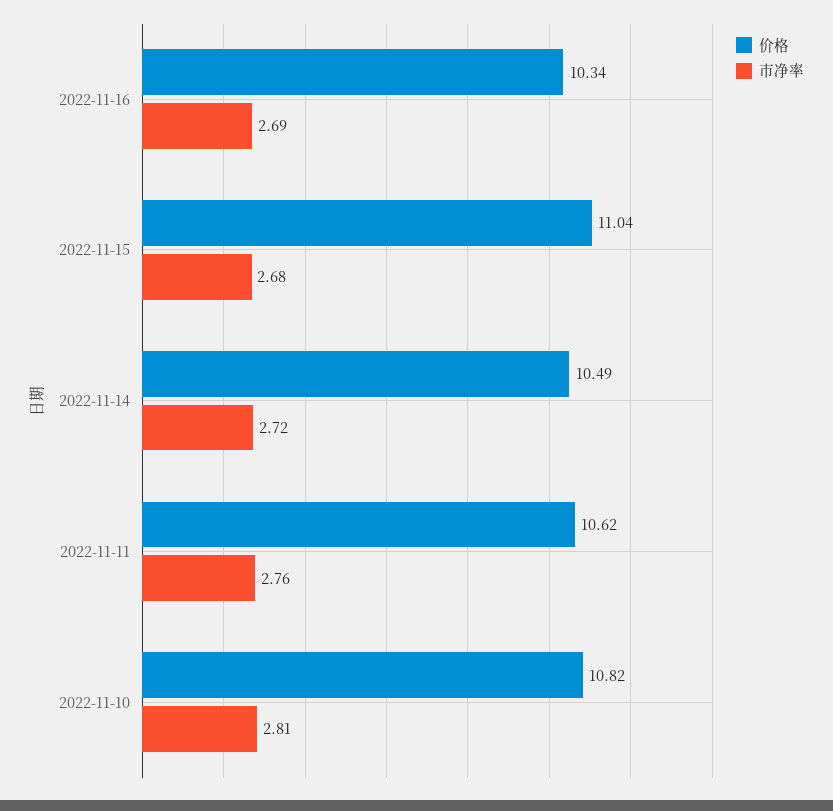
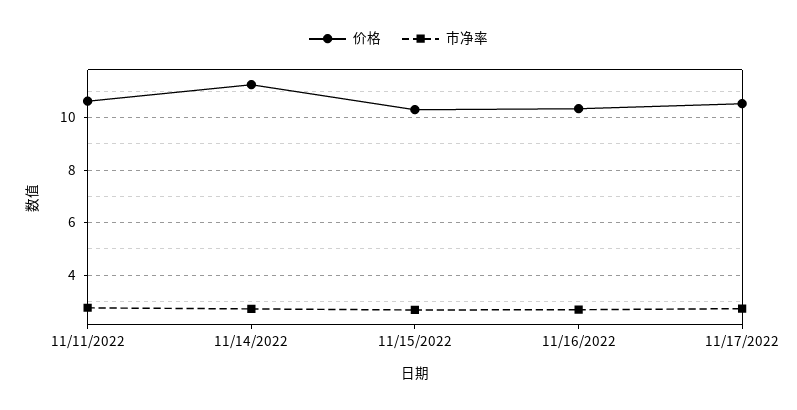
价格, 2022-11-15: 11.04 -> 10.25
价格, 2022-11-14: 10.49 -> 11.25
价格, 2022-11-10: 10.82 -> none
市净率, 2022-11-10: 2.81 -> none
价格, 11/17/2022: none -> 10.5
市净率, 11/17/2022: none -> 2.75

